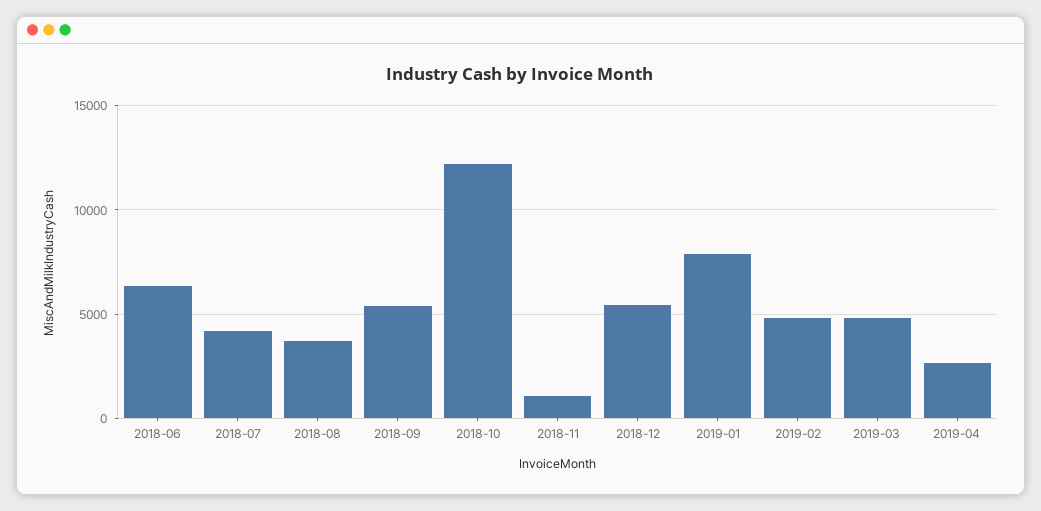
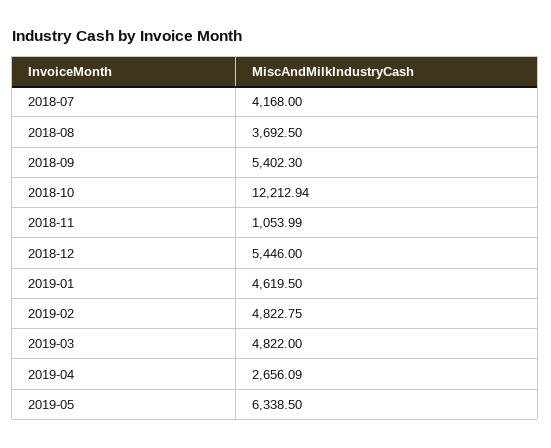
2018-06: 6500 -> none
2019-01: 8000 -> 4619.5
2019-05: none -> 6338.5

